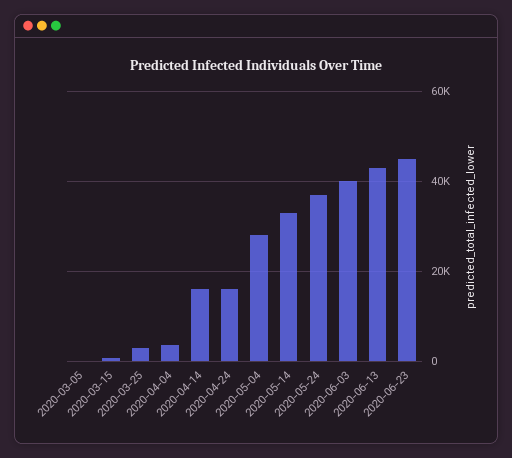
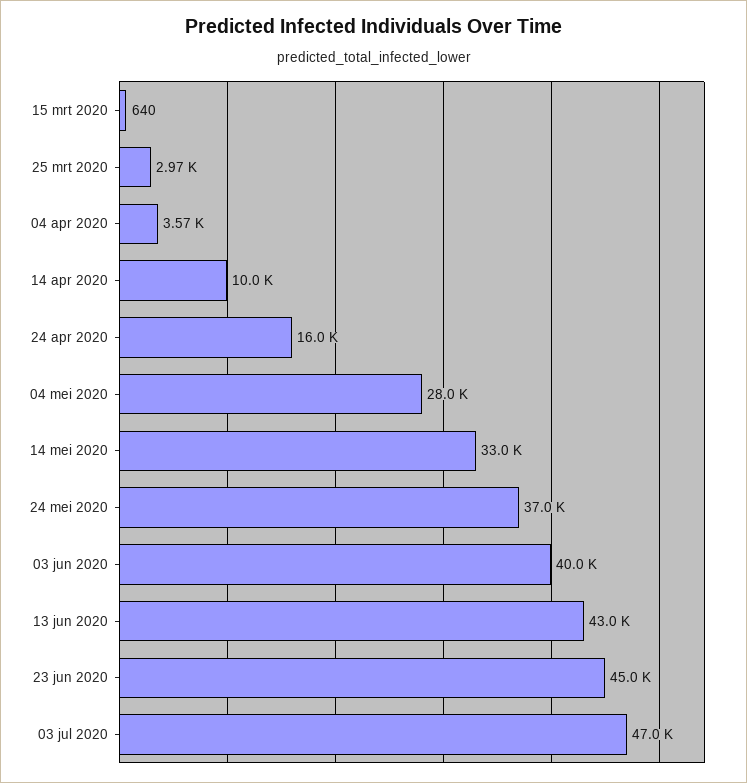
2020-03-05: 0 -> none
2020-04-14: 16000 -> 10000
03 jul 2020: none -> 47000

